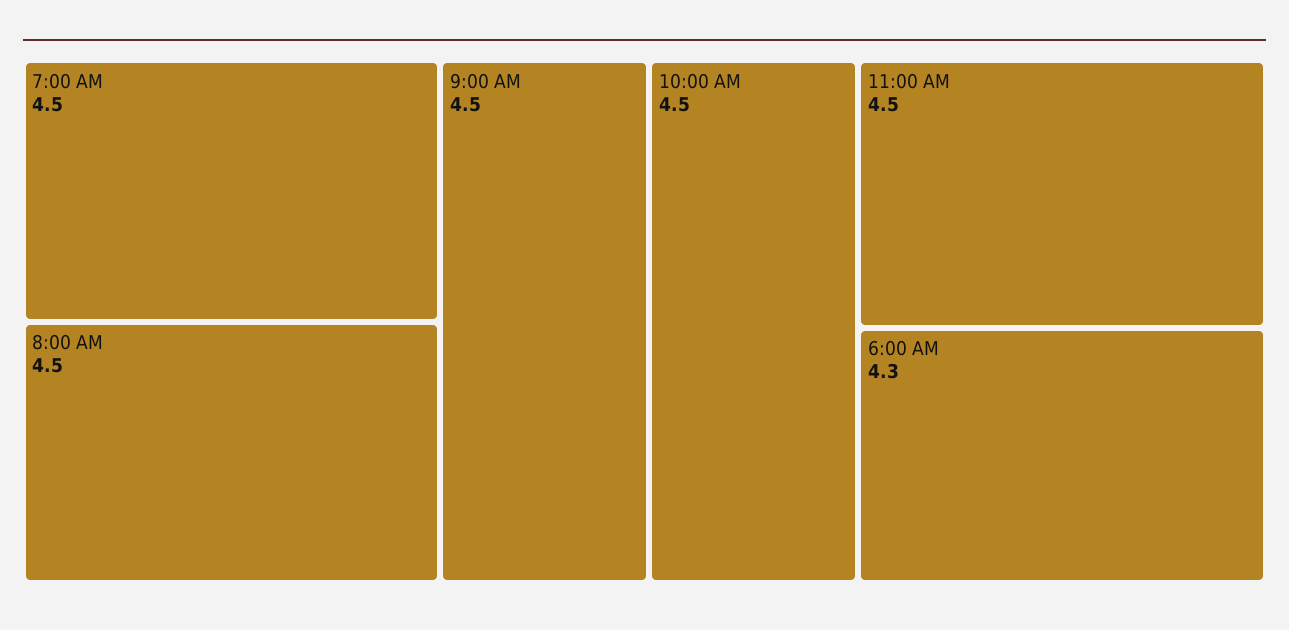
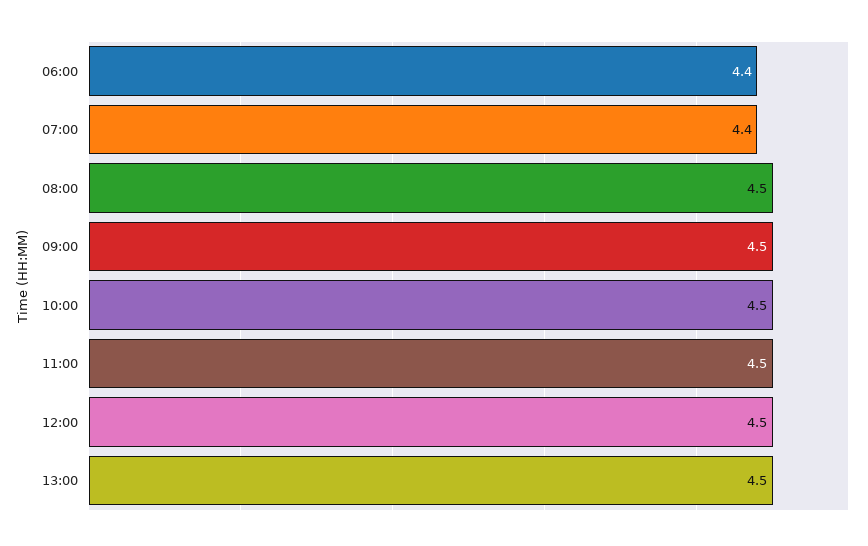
7:00 AM: 4.5 -> 4.4
6:00 AM: 4.3 -> 4.4
12:00: none -> 4.5
13:00: none -> 4.5

